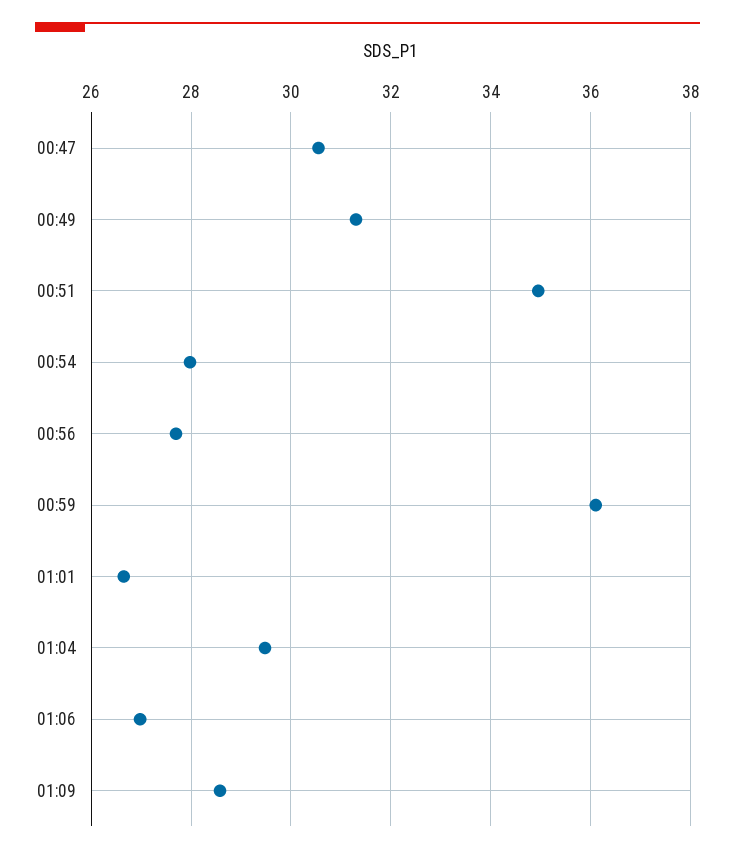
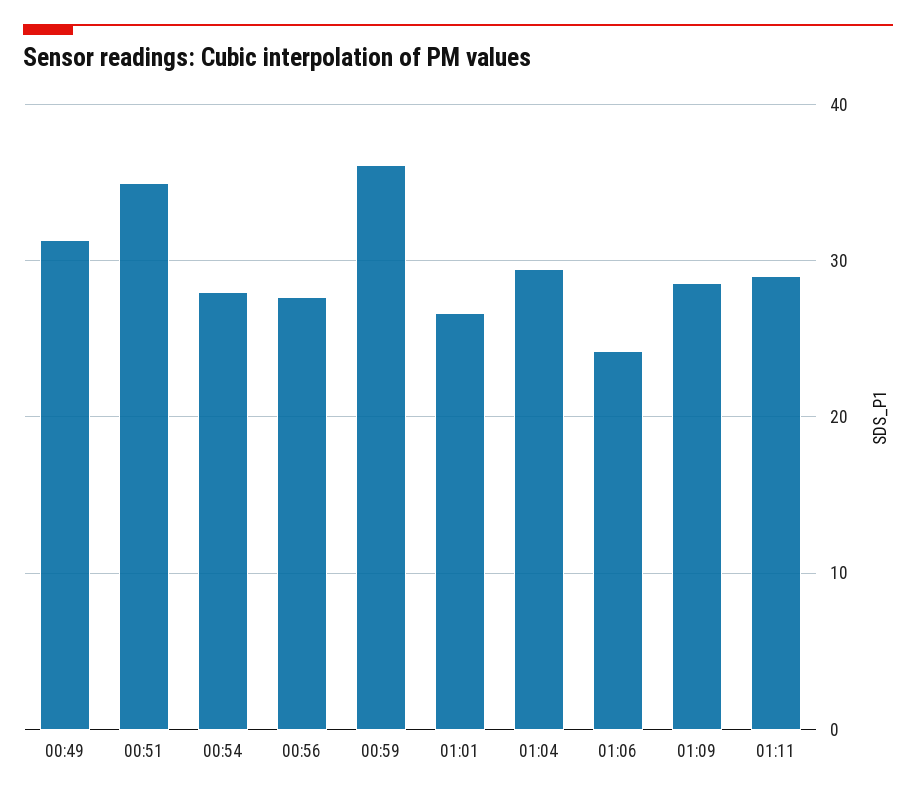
00:47: 30.6 -> none
01:06: 27 -> 24
01:11: none -> 29

